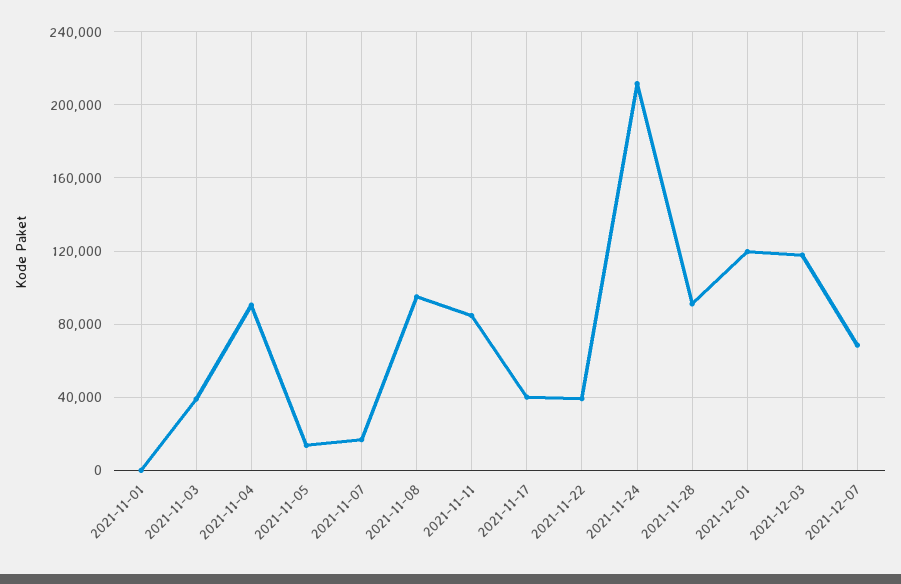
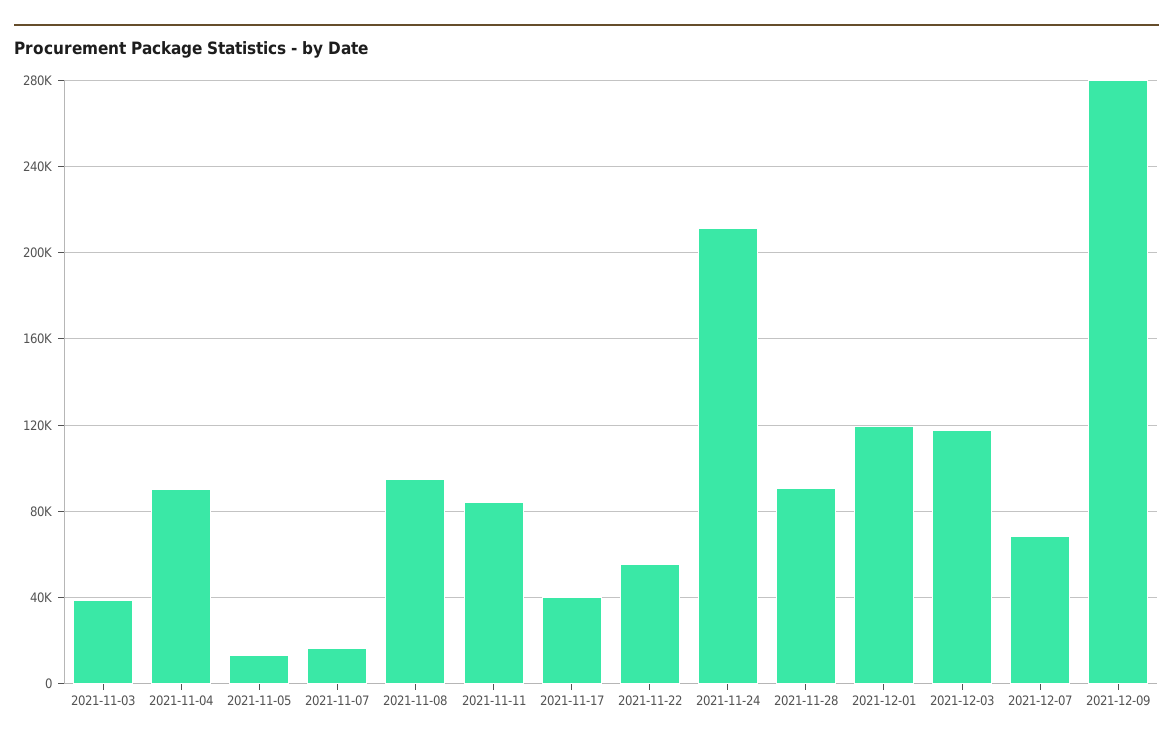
2021-11-01: 0 -> none
2021-11-22: 40000 -> 55000
2021-12-09: none -> 280000

